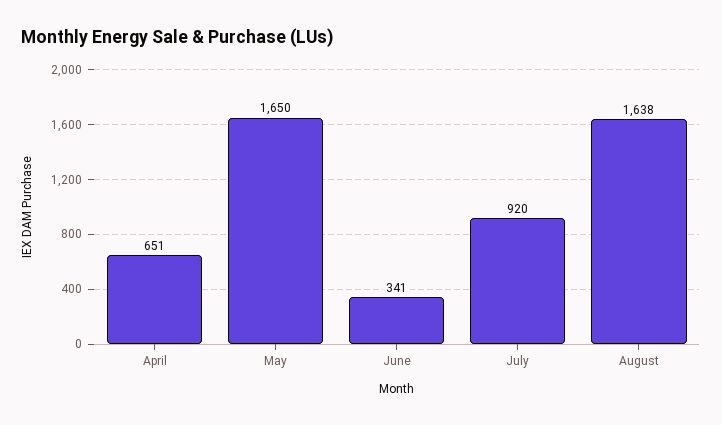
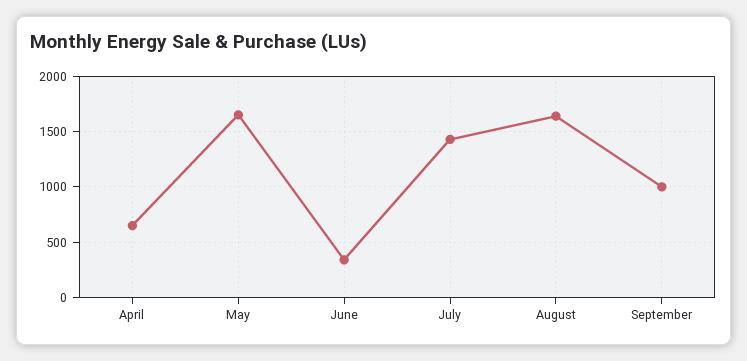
July: 920 -> 1400
September: none -> 1000

